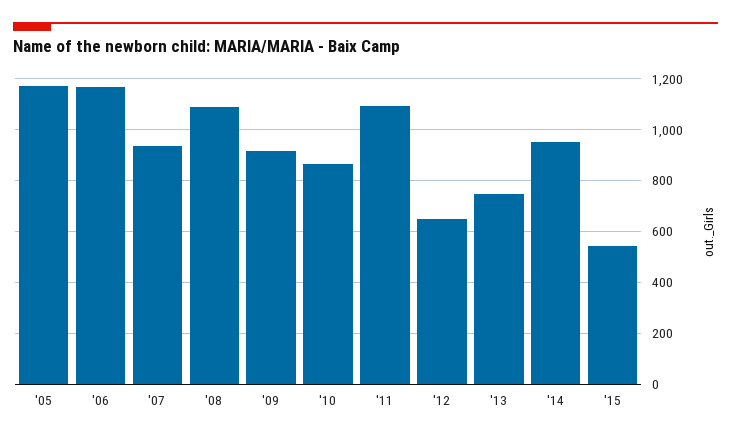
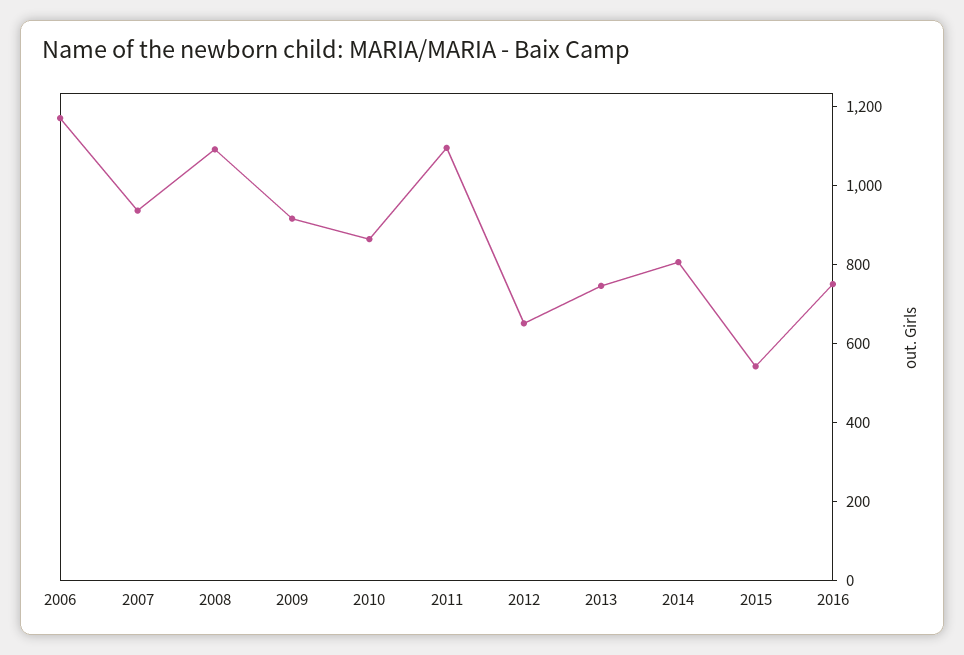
'05: 1175 -> none
'14: 950 -> 800
2016: none -> 750

